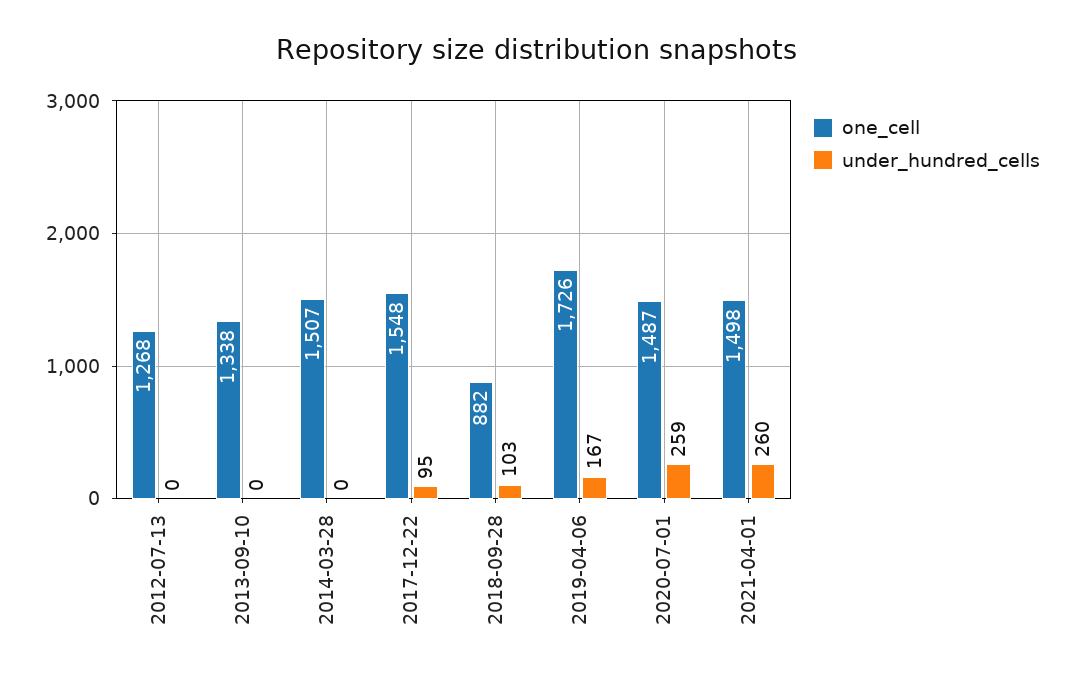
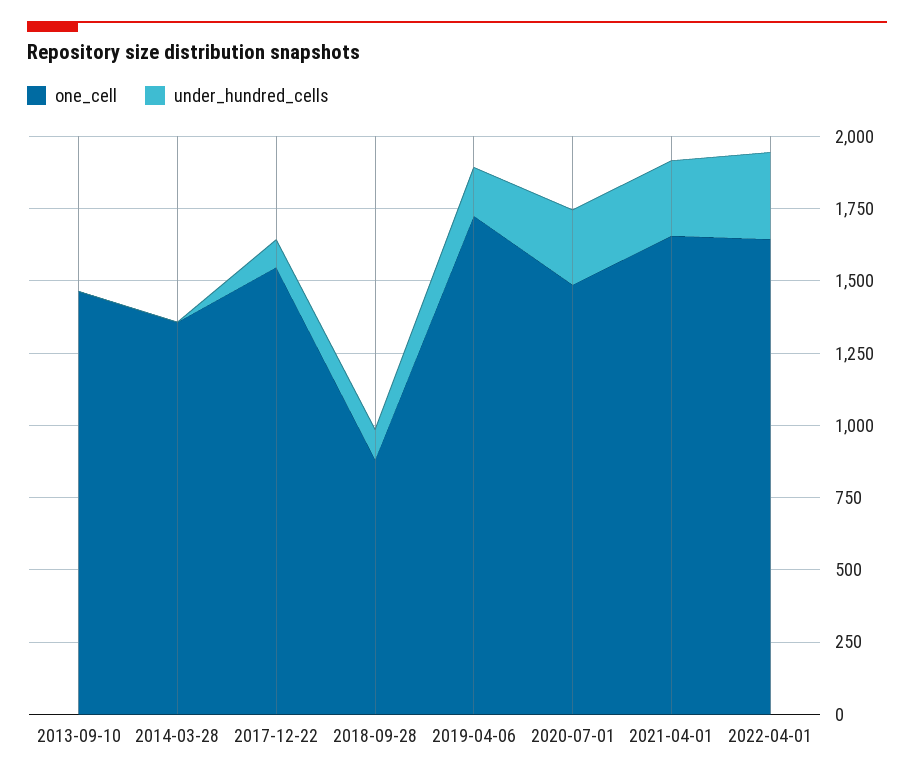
one_cell, 2012-07-13: 1268 -> none
under_hundred_cells, 2012-07-13: 0 -> none
one_cell, 2013-09-10: 1338 -> 1450
one_cell, 2014-03-28: 1507 -> 1350
one_cell, 2021-04-01: 1498 -> 1650
one_cell, 2022-04-01: none -> 1650
under_hundred_cells, 2022-04-01: none -> 300

